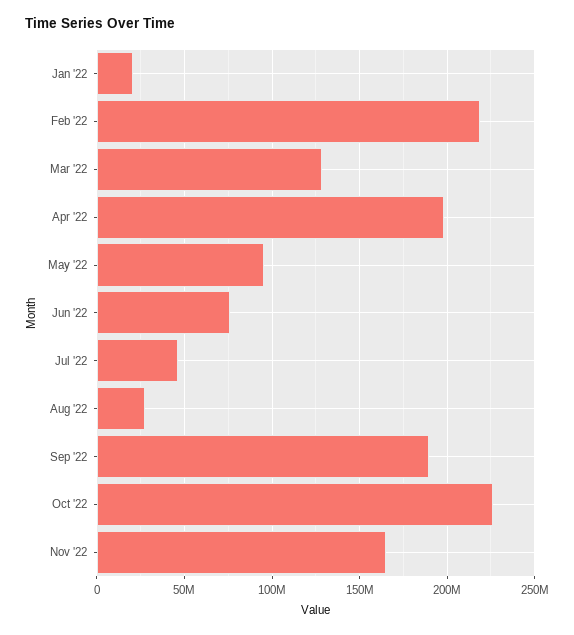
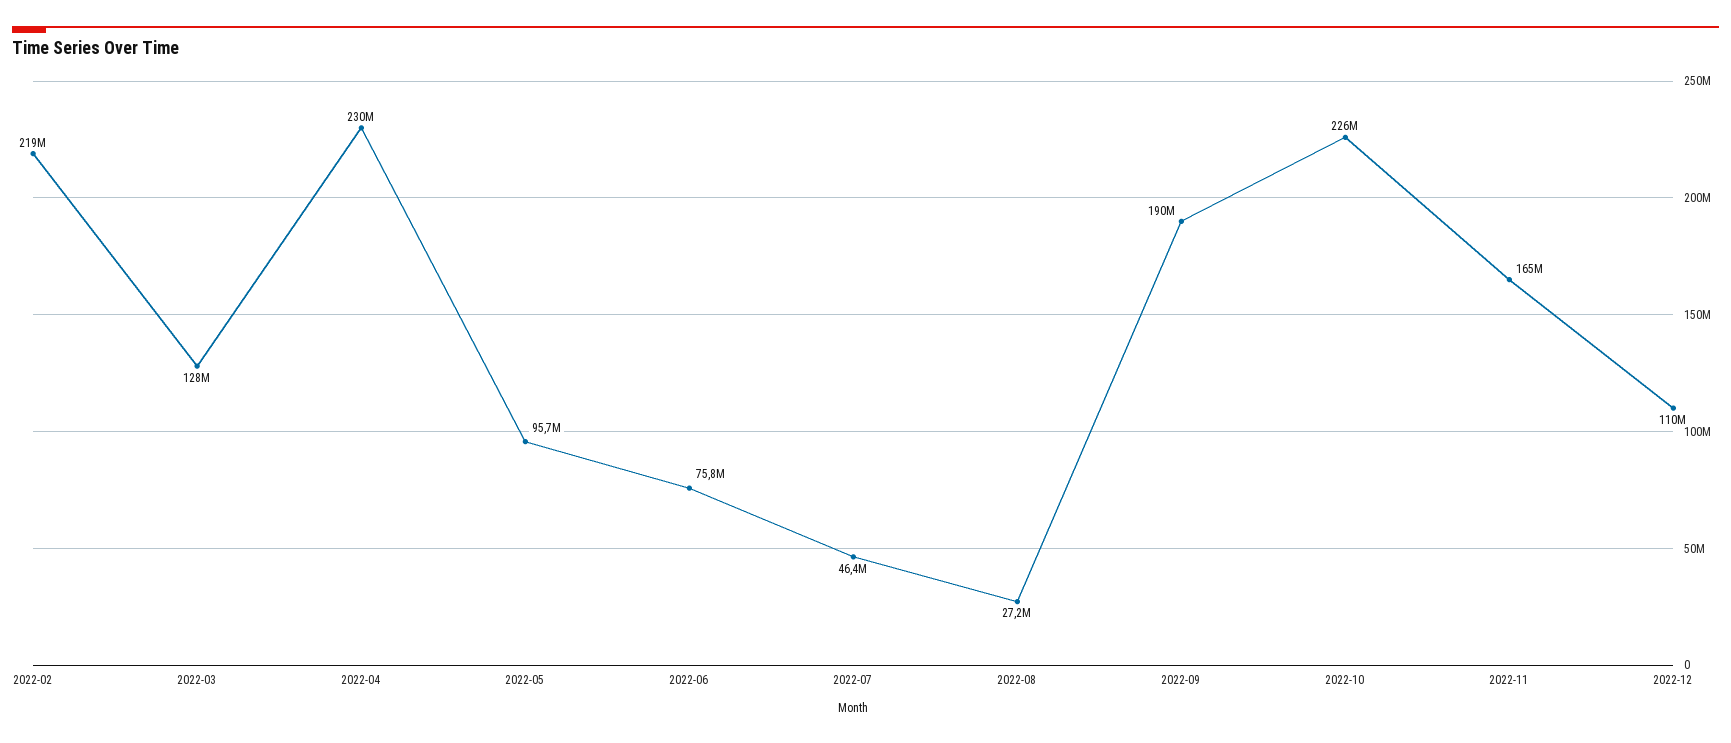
Jan '22: 20000000 -> none
Apr '22: 200000000 -> 230000000
2022-12: none -> 110000000

